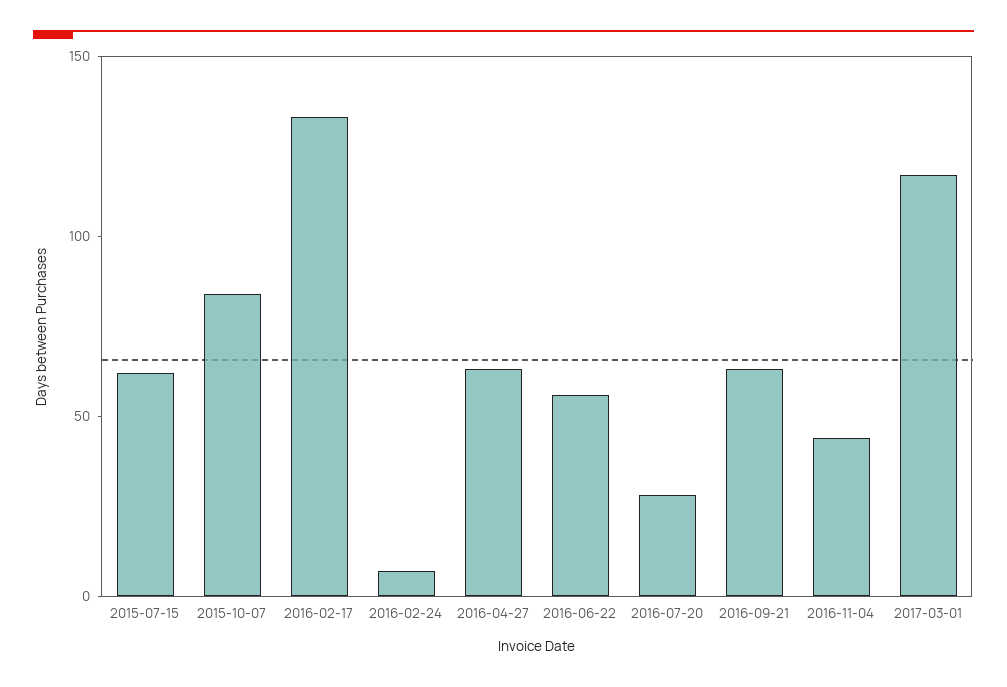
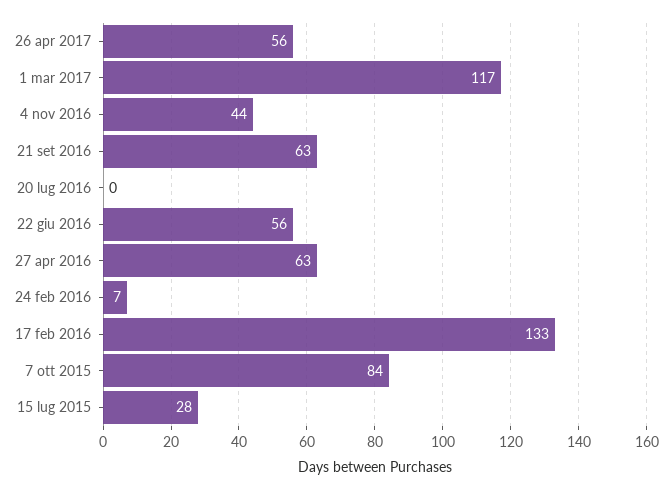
2015-07-15: 60 -> 28
2016-07-20: 30 -> 0
26 apr 2017: none -> 56

